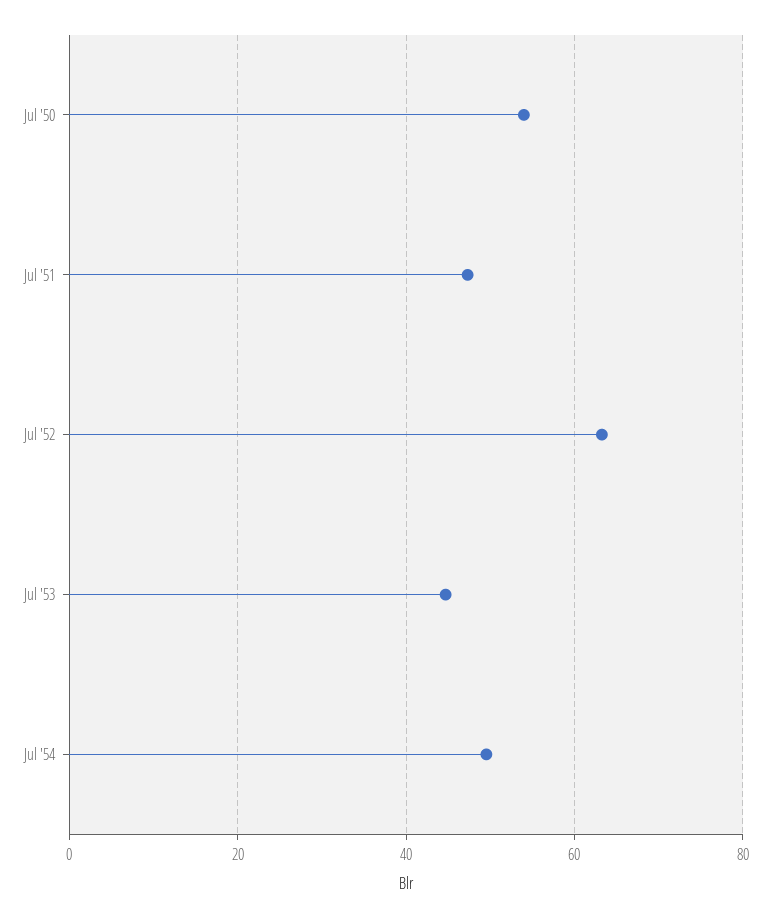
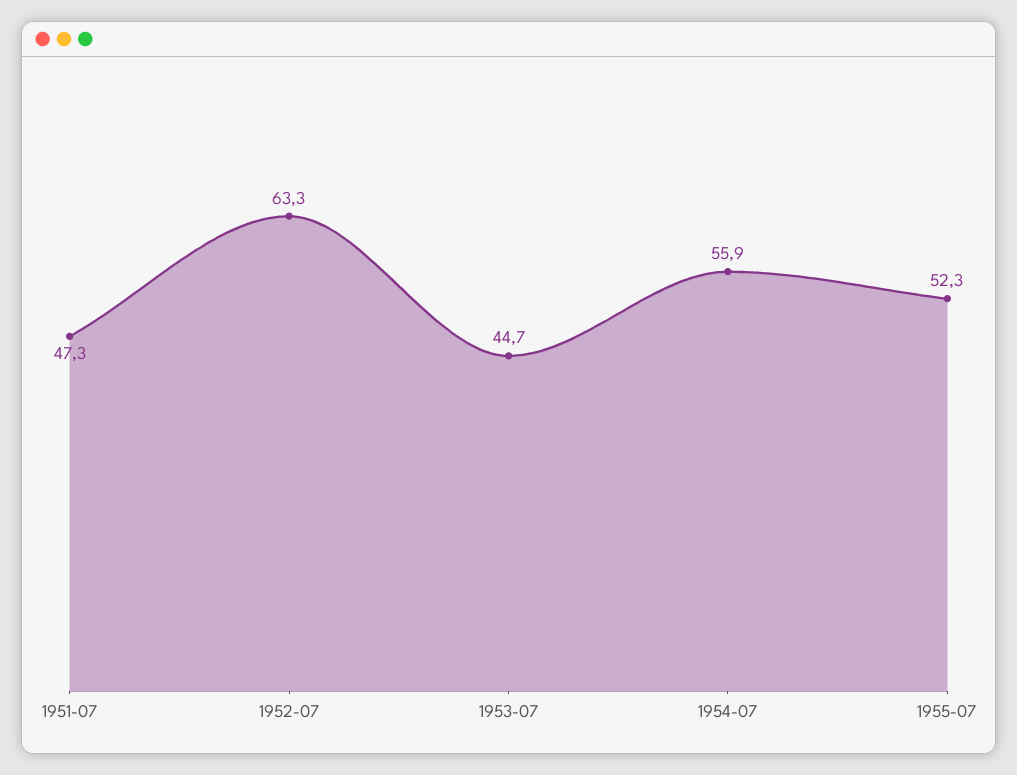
Jul '50: 54 -> none
Jul '54: 50 -> 55.9
1955-07: none -> 52.3

